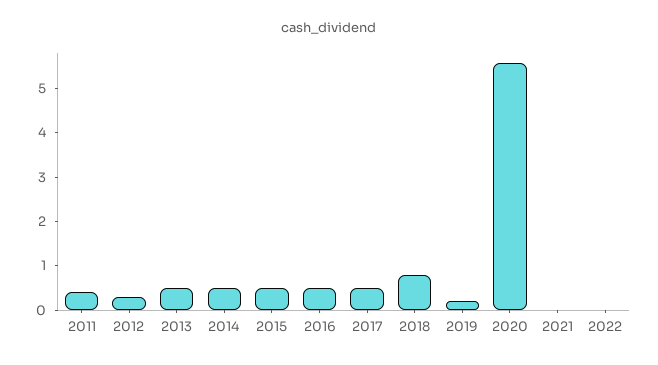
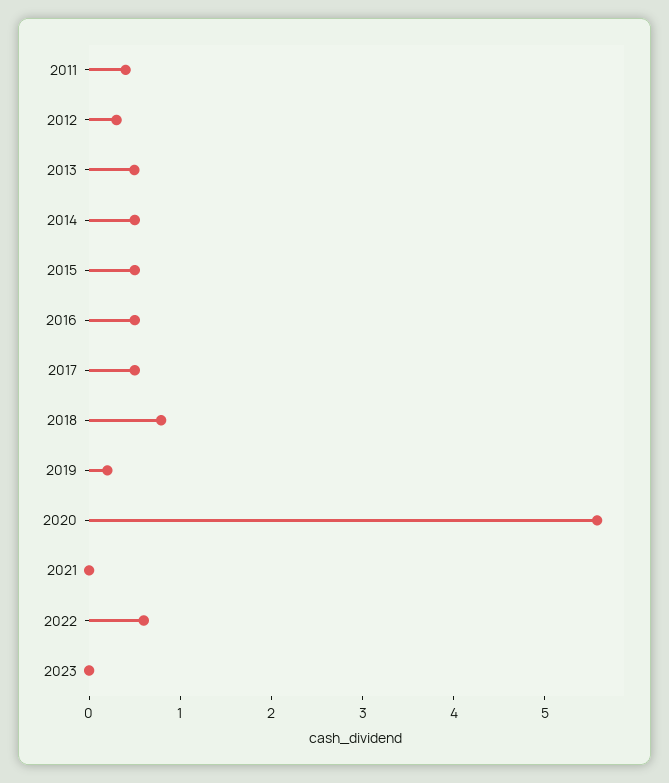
2022: 0 -> 0.6
2023: none -> 0

